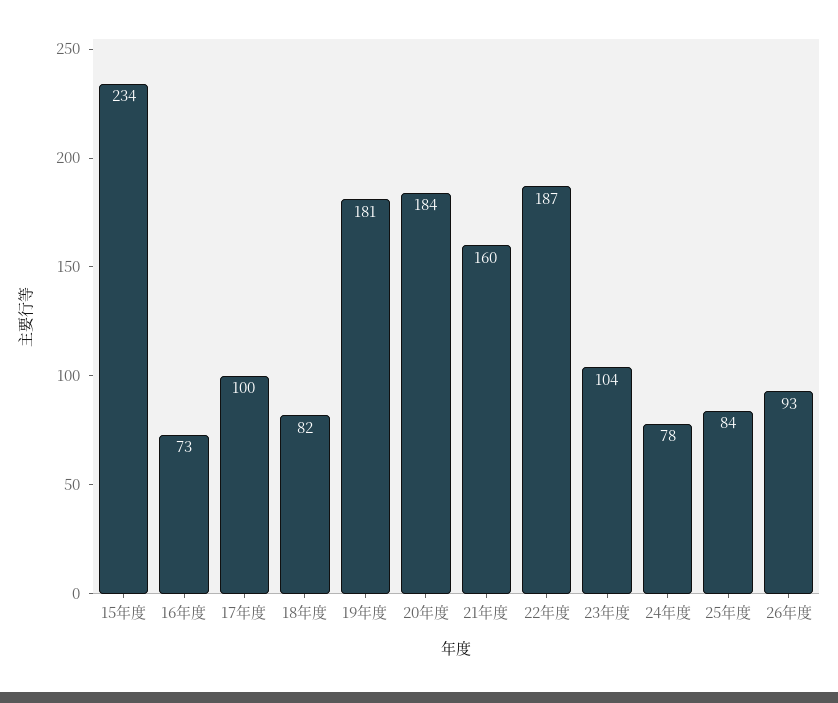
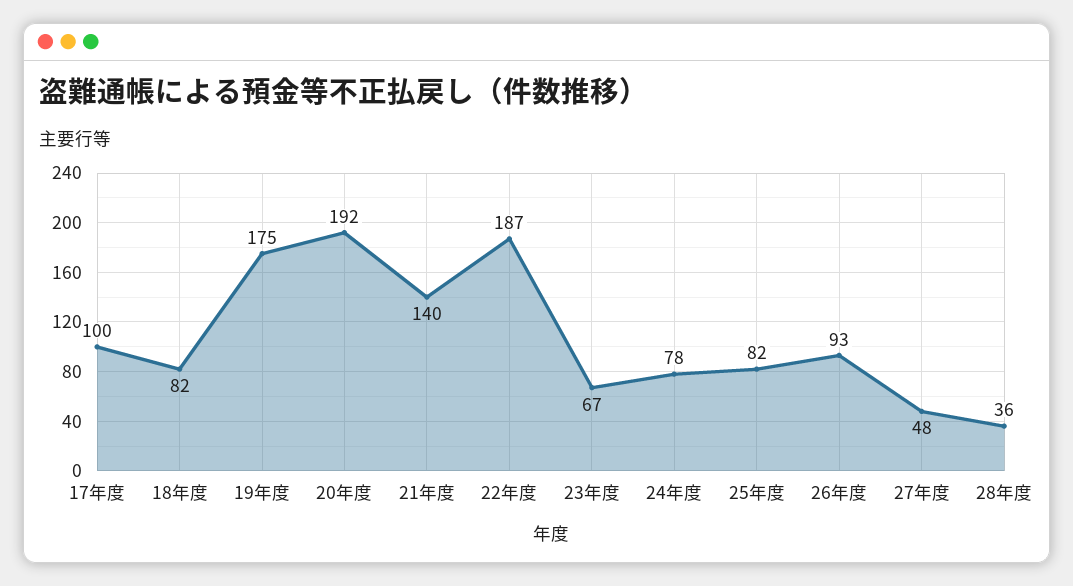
15年度: 234 -> none
16年度: 73 -> none
19年度: 181 -> 175
20年度: 184 -> 192
21年度: 160 -> 140
23年度: 104 -> 67
25年度: 84 -> 82
27年度: none -> 48
28年度: none -> 36

